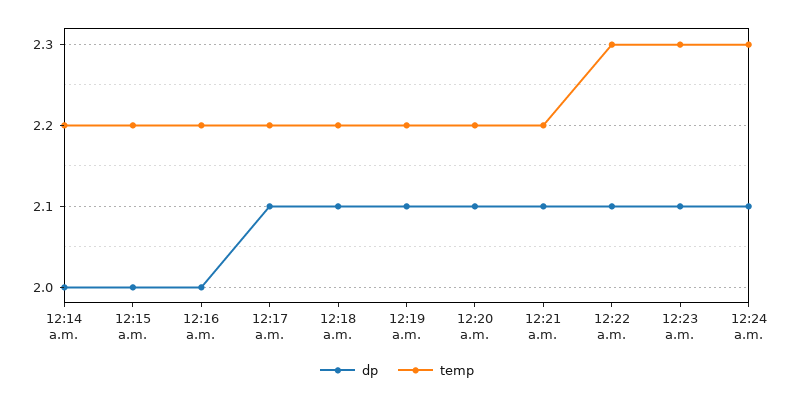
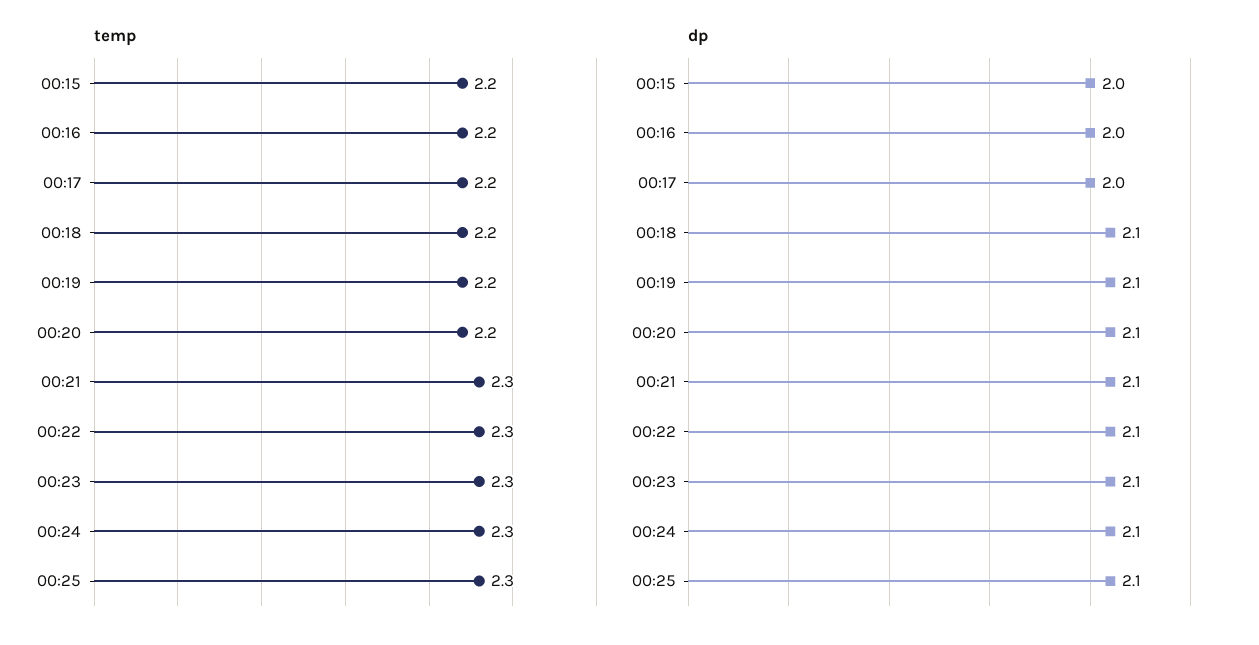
dp, 12:14 a.m.: 2 -> none
temp, 12:14 a.m.: 2.2 -> none
dp, 12:17 a.m.: 2.1 -> 2
temp, 12:21 a.m.: 2.2 -> 2.3
temp, 00:25: none -> 2.3
dp, 00:25: none -> 2.1

